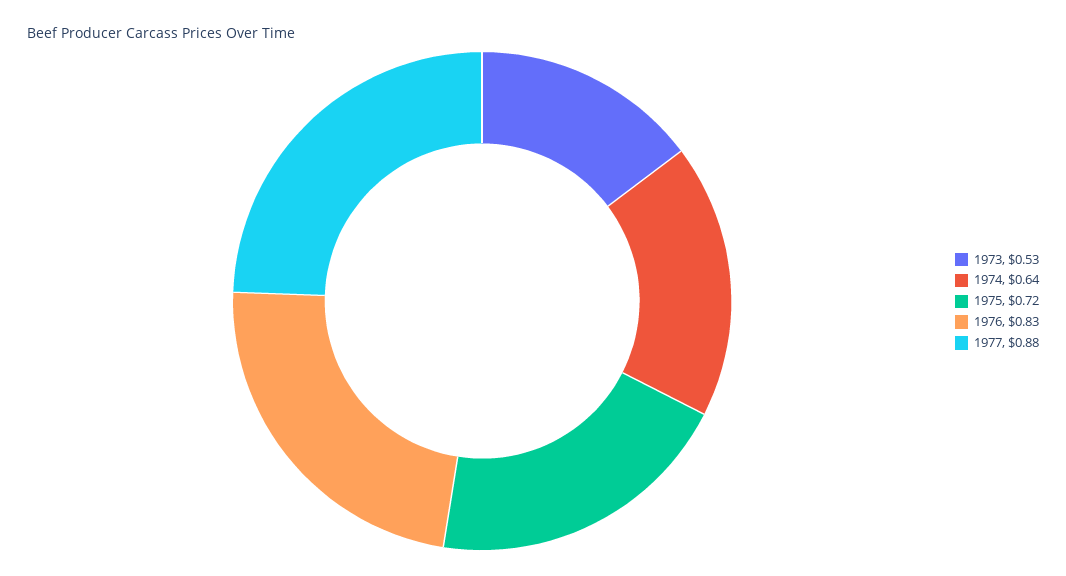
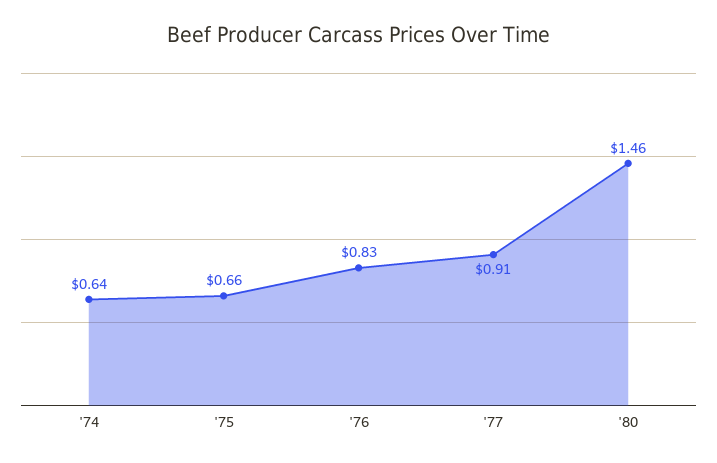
1973: 0.53 -> none
1975: 0.72 -> 0.66
1977: 0.88 -> 0.91
'80: none -> 1.46

